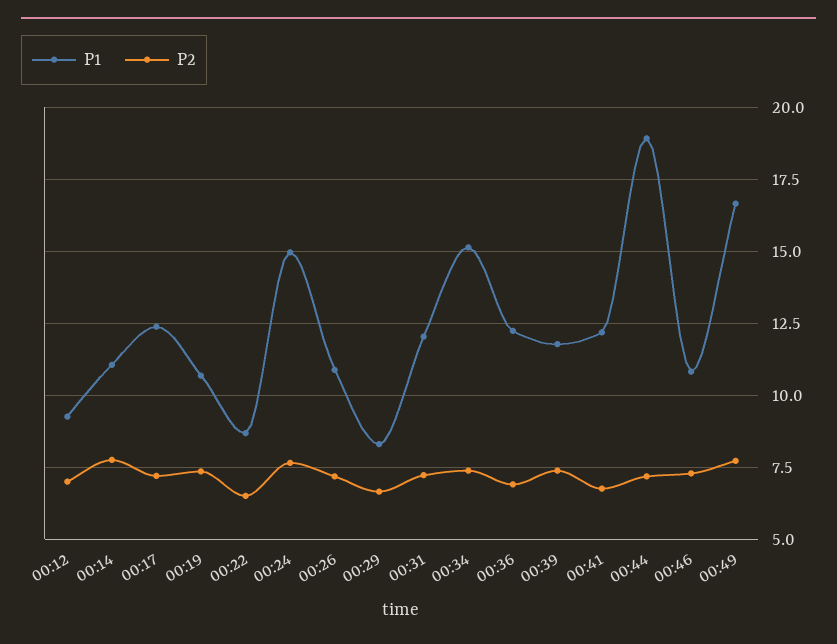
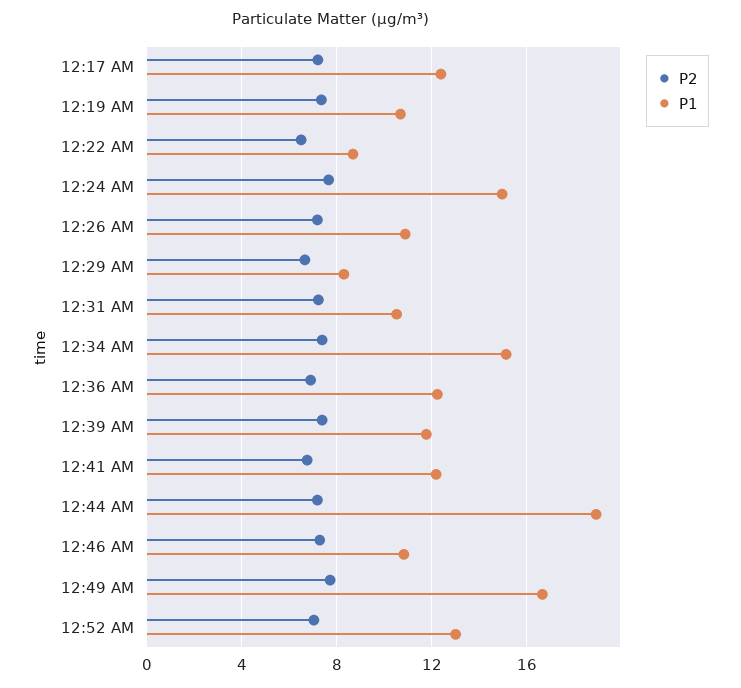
P1, 00:12: 9.25 -> none
P2, 00:12: 7 -> none
P1, 00:14: 11 -> none
P2, 00:14: 7.75 -> none
P1, 00:31: 12 -> 10.5
P2, 12:52 AM: none -> 7
P1, 12:52 AM: none -> 13

